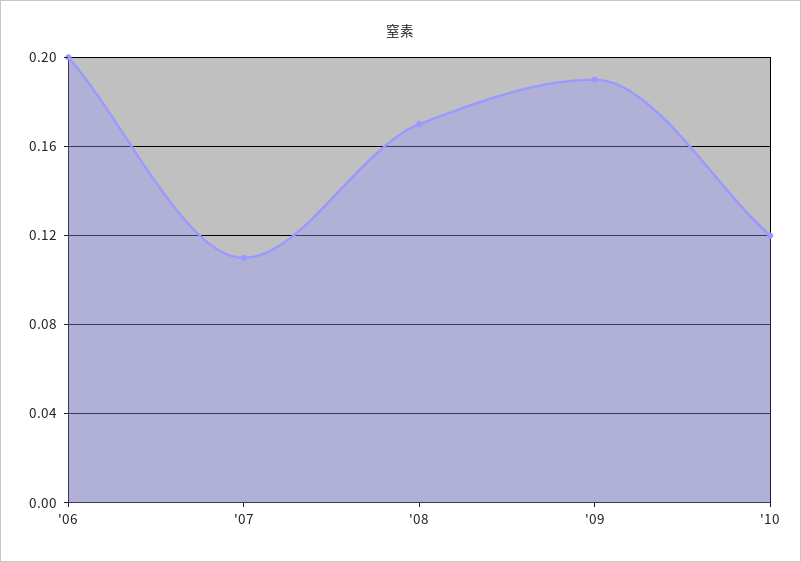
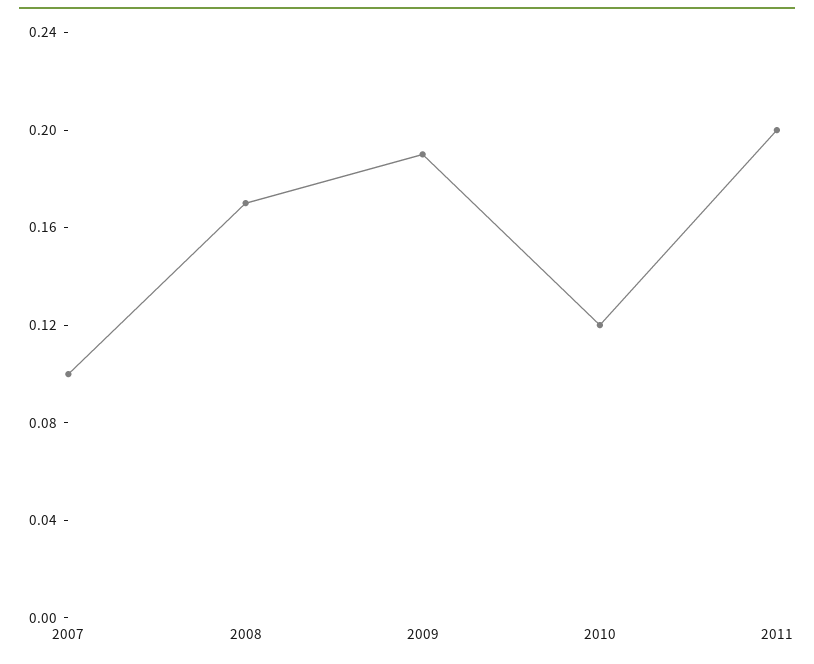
'06: 0.2 -> none
'07: 0.11 -> 0.1
2011: none -> 0.2

